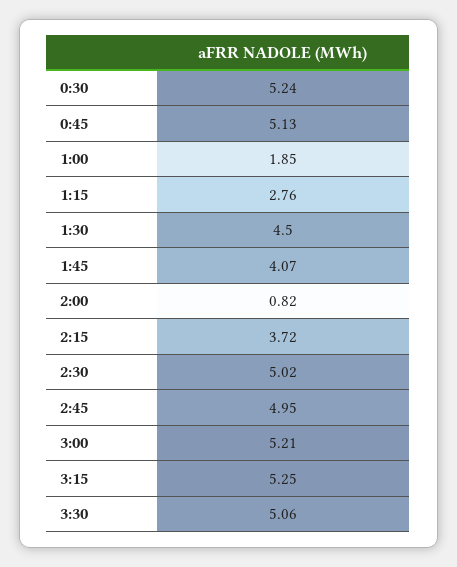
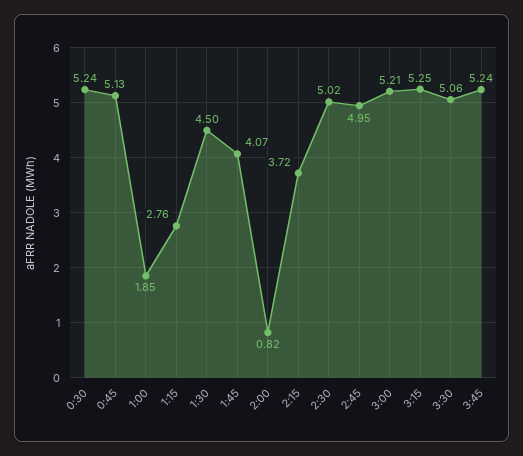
3:45: none -> 5.24

